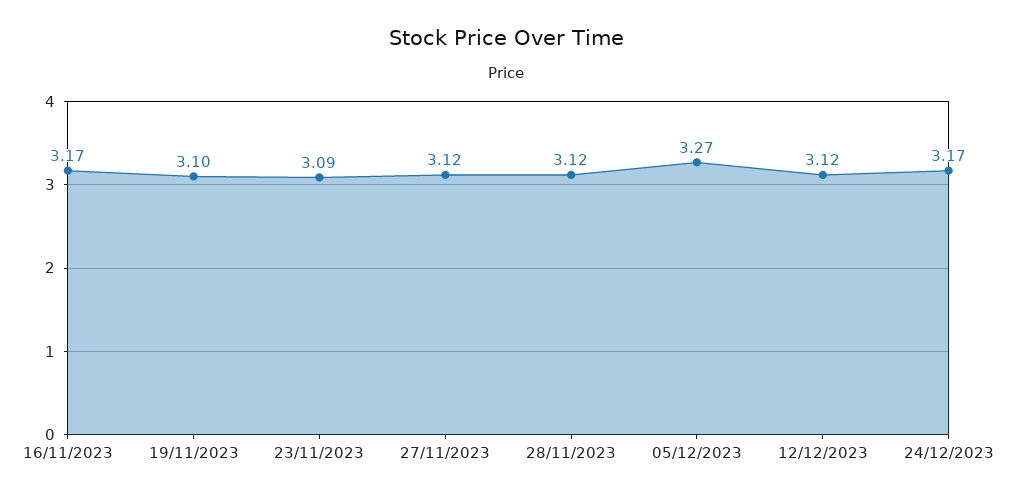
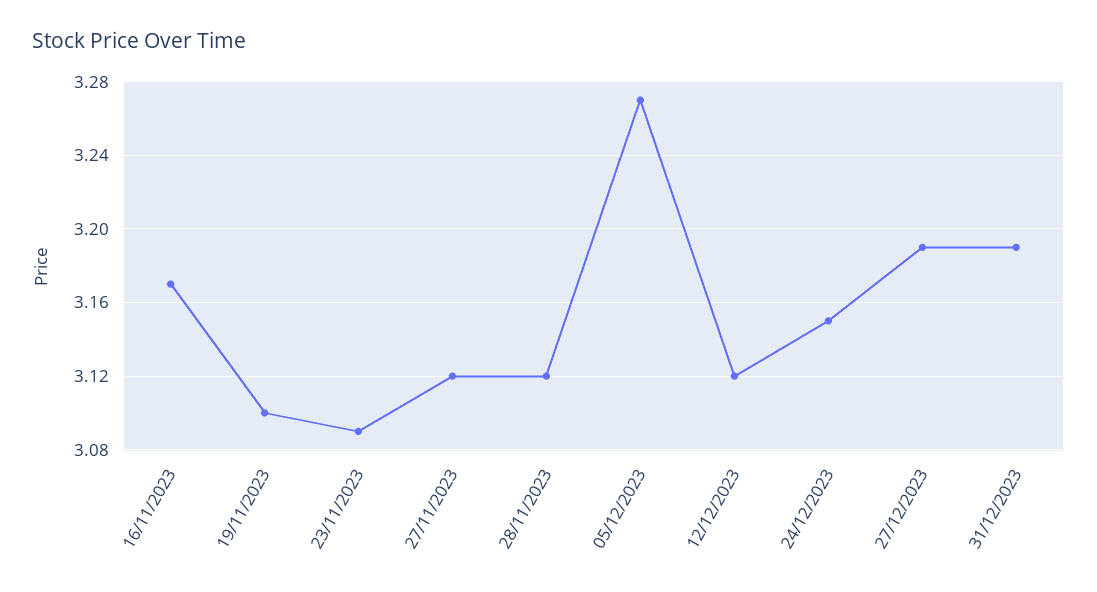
24/12/2023: 3.17 -> 3.15
27/12/2023: none -> 3.19
31/12/2023: none -> 3.19

